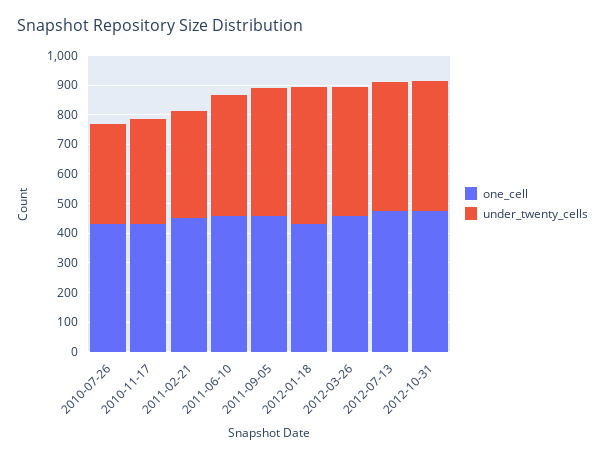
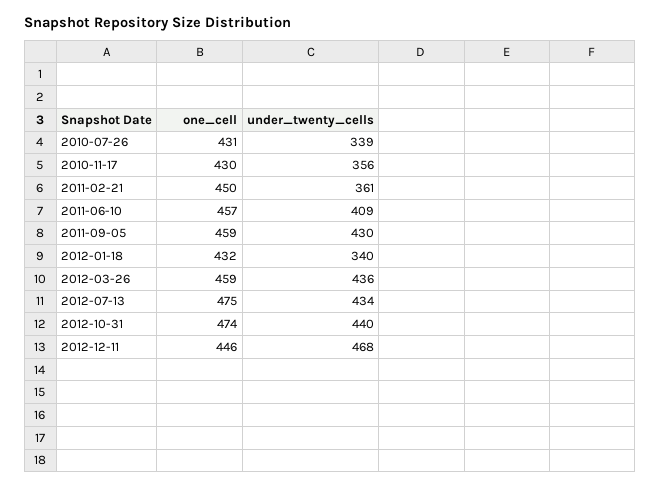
under_twenty_cells, 2012-01-18: 450 -> 340
one_cell, 2012-12-11: none -> 446
under_twenty_cells, 2012-12-11: none -> 468

